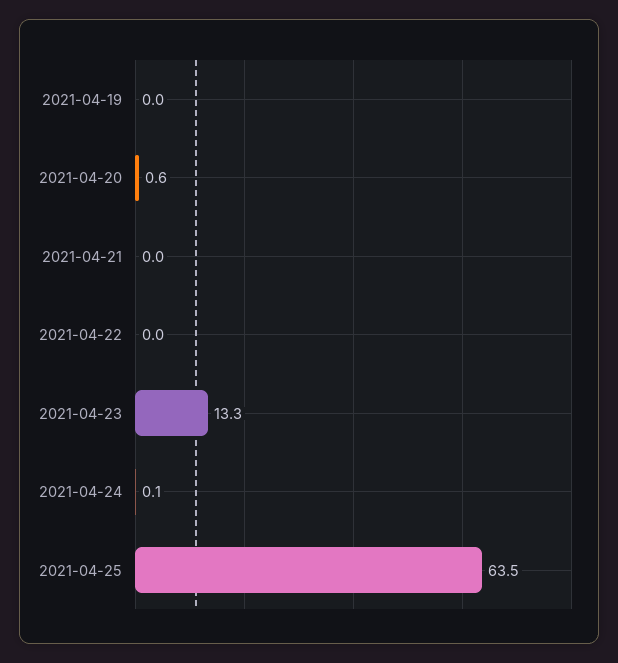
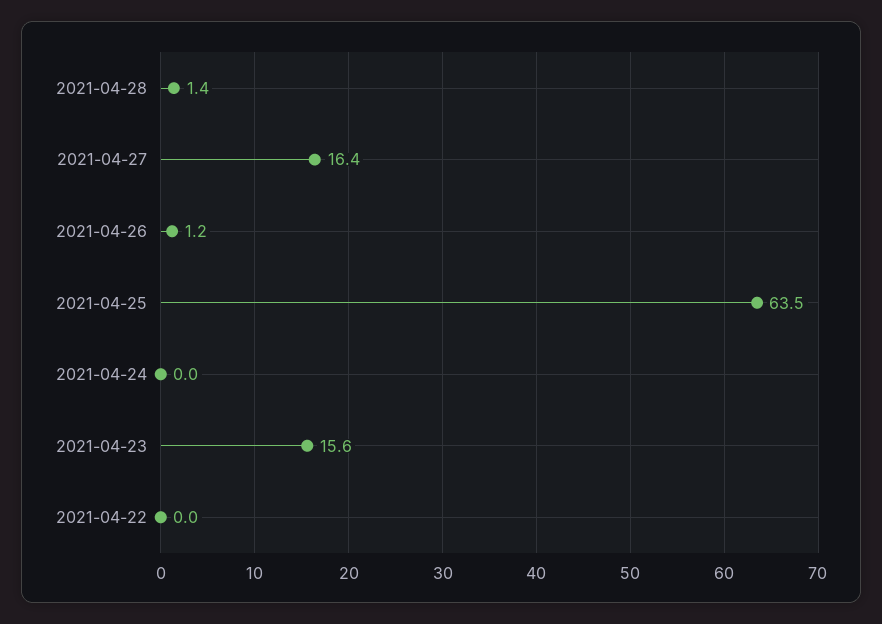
2021-04-19: 0 -> none
2021-04-20: 0.6 -> none
2021-04-21: 0 -> none
2021-04-23: 13.3 -> 15.6
2021-04-24: 0.1 -> 0
2021-04-28: none -> 1.4
2021-04-27: none -> 16.4
2021-04-26: none -> 1.2

